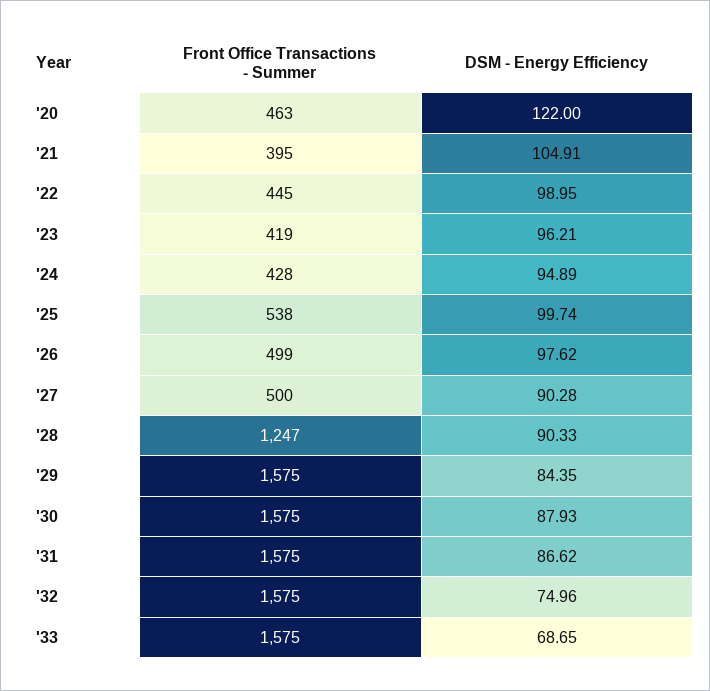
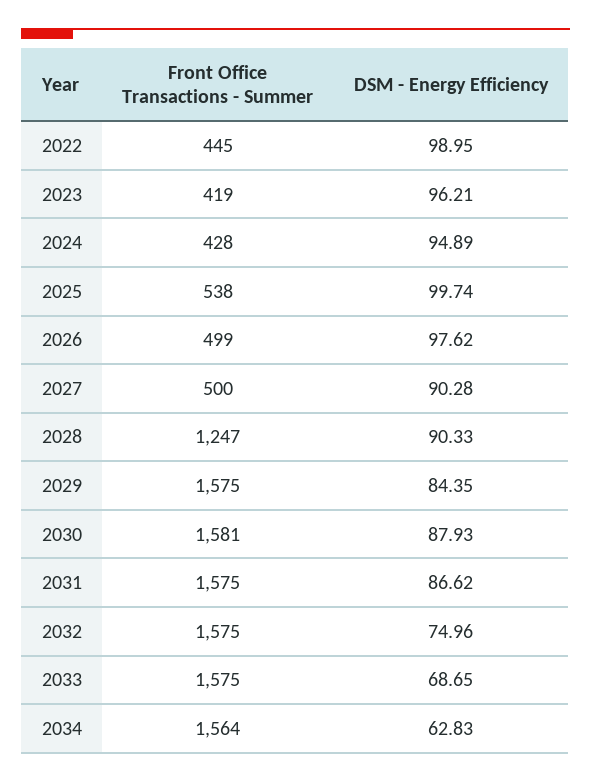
Front Office Transactions - Summer, '20: 463 -> none
DSM - Energy Efficiency, '20: 122 -> none
Front Office Transactions - Summer, '21: 395 -> none
DSM - Energy Efficiency, '21: 104.91 -> none
Front Office Transactions - Summer, '30: 1575 -> 1581
Front Office Transactions - Summer, 2034: none -> 1564
DSM - Energy Efficiency, 2034: none -> 62.83

